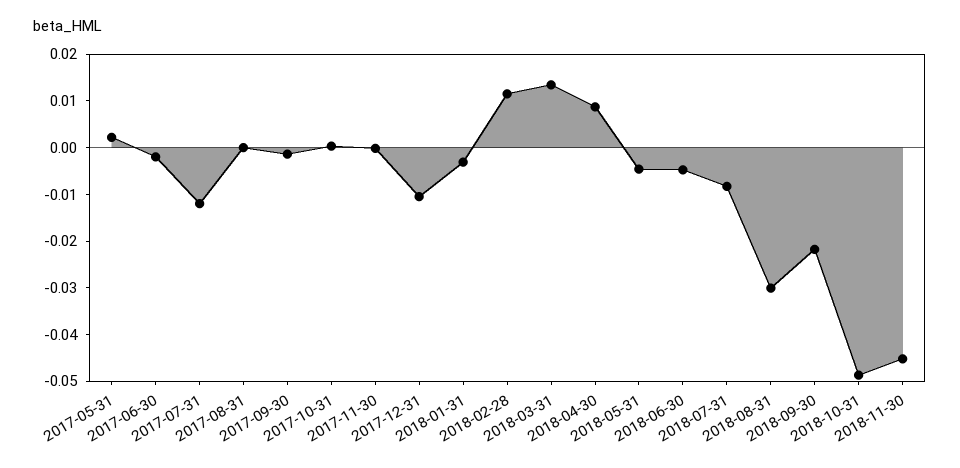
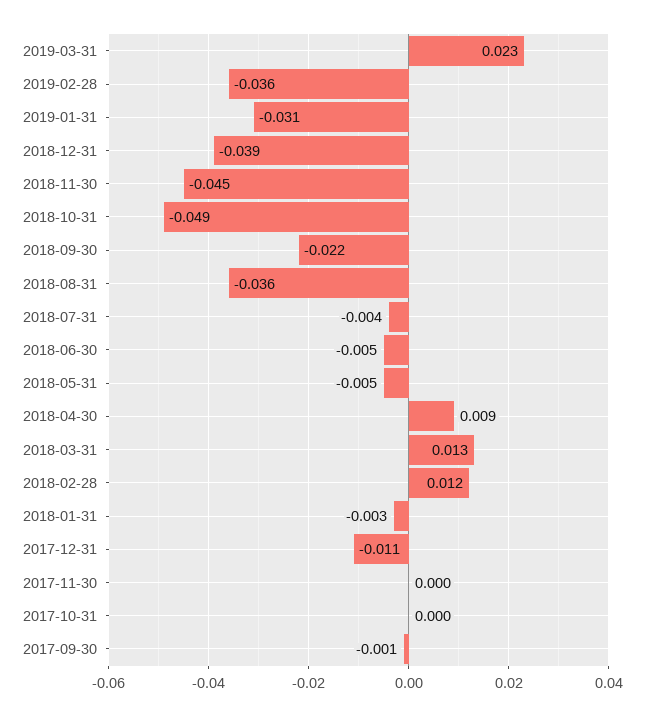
2017-05-31: 0.002 -> none
2017-06-30: -0.002 -> none
2017-07-31: -0.012 -> none
2017-08-31: 0 -> none
2018-07-31: -0.008 -> -0.004
2018-08-31: -0.03 -> -0.036
2019-03-31: none -> 0.023
2019-02-28: none -> -0.036
2019-01-31: none -> -0.031
2018-12-31: none -> -0.039

